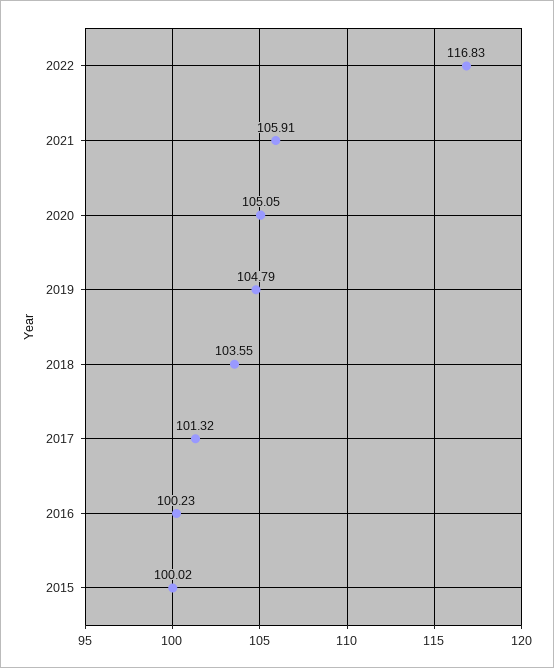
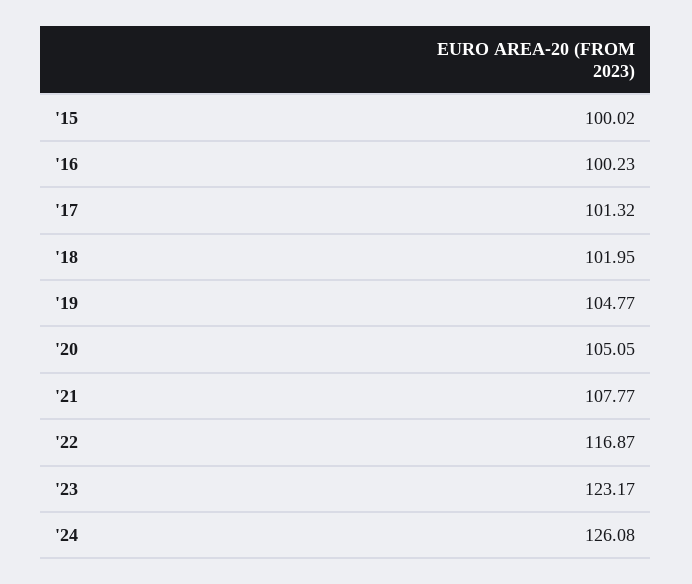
2022: 116.83 -> 116.87
2021: 105.91 -> 107.77
2019: 104.79 -> 104.77
2018: 103.55 -> 101.95
'23: none -> 123.17
'24: none -> 126.08

